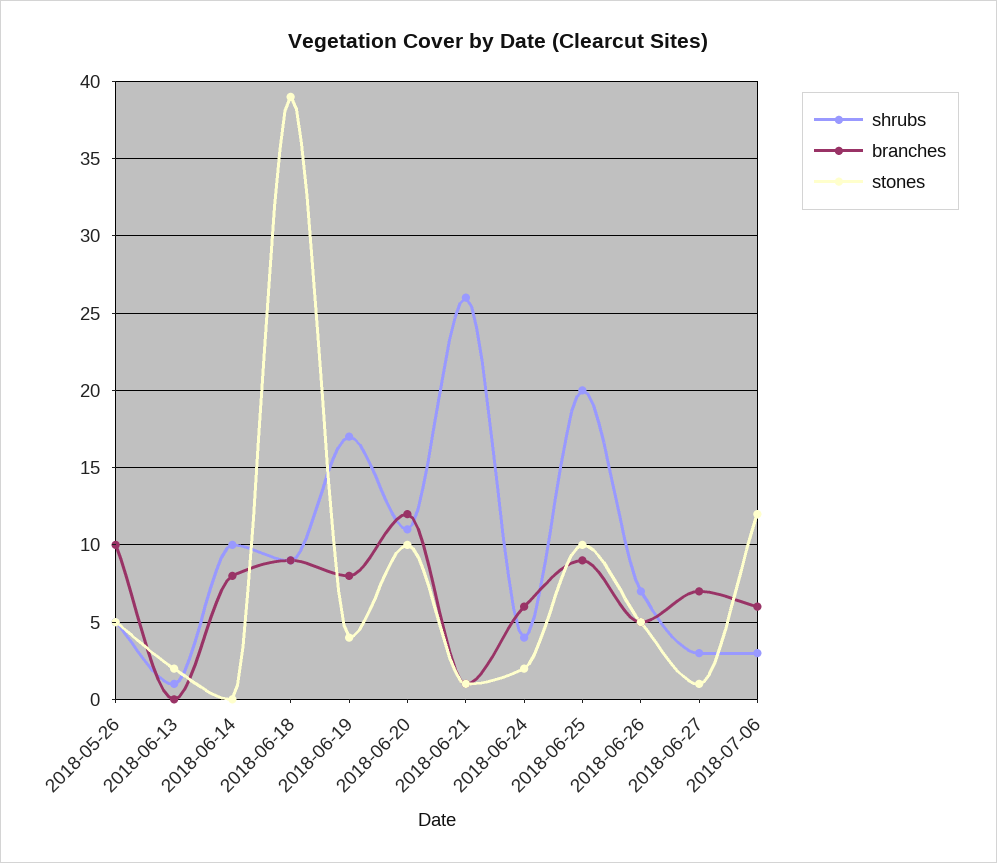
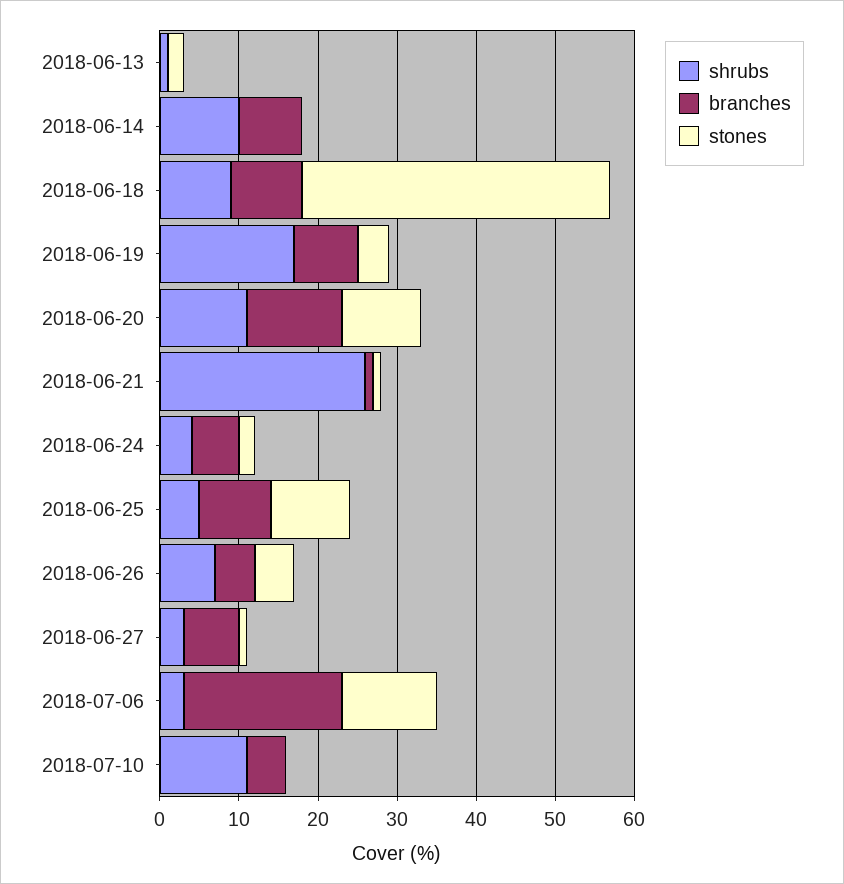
shrubs, 2018-05-26: 5 -> none
branches, 2018-05-26: 10 -> none
stones, 2018-05-26: 5 -> none
shrubs, 2018-06-25: 20 -> 5
branches, 2018-07-06: 6 -> 20
shrubs, 2018-07-10: none -> 10
branches, 2018-07-10: none -> 5
stones, 2018-07-10: none -> 0

